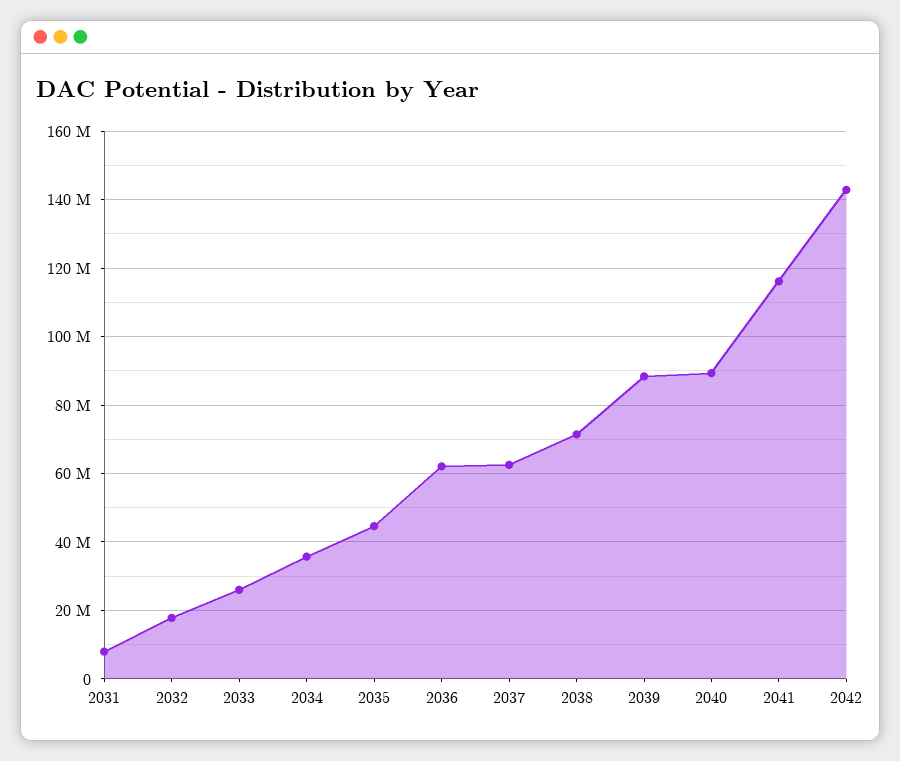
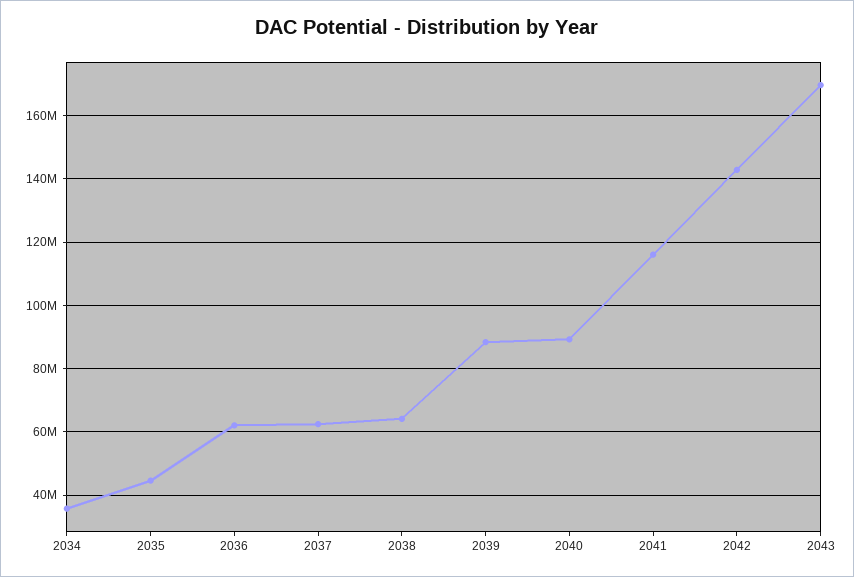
2031: 8000000 -> none
2032: 18000000 -> none
2033: 26000000 -> none
2038: 72000000 -> 64000000
2043: none -> 170000000

